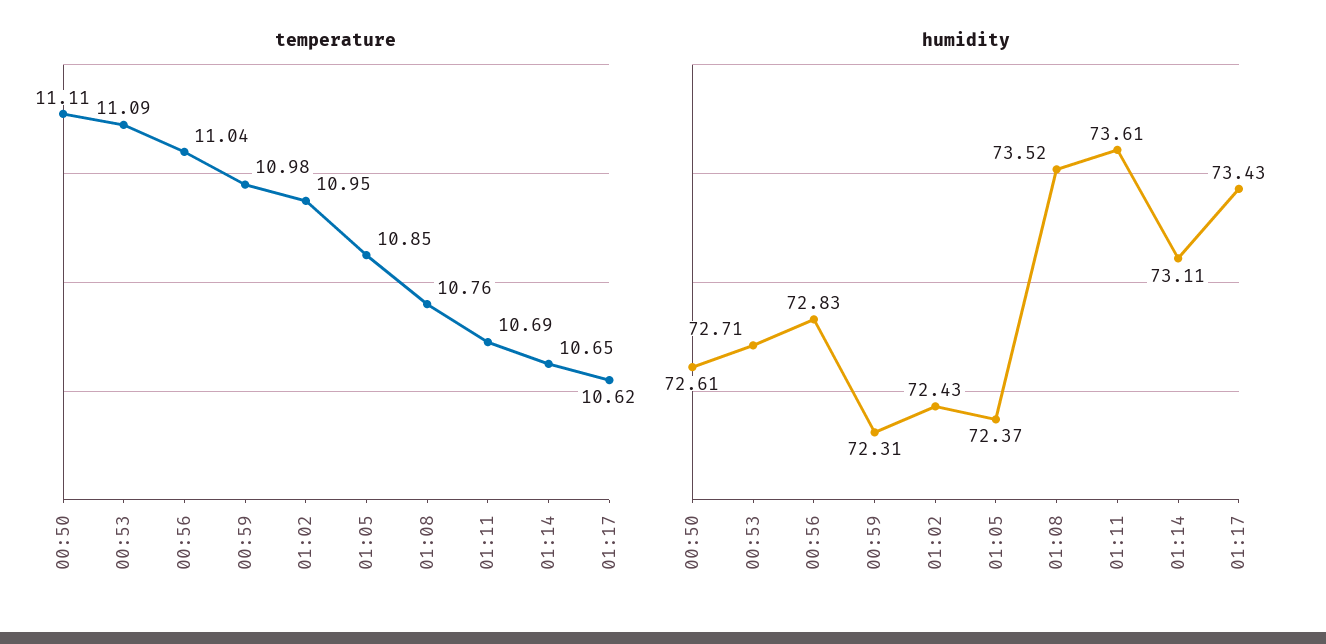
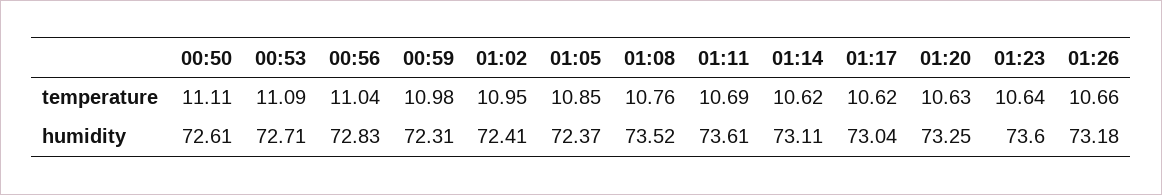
temperature, 01:14: 10.65 -> 10.62
humidity, 01:02: 72.43 -> 72.41
humidity, 01:17: 73.43 -> 73.04
temperature, 01:20: none -> 10.63
temperature, 01:23: none -> 10.64
temperature, 01:26: none -> 10.66
humidity, 01:20: none -> 73.25
humidity, 01:23: none -> 73.6
humidity, 01:26: none -> 73.18

